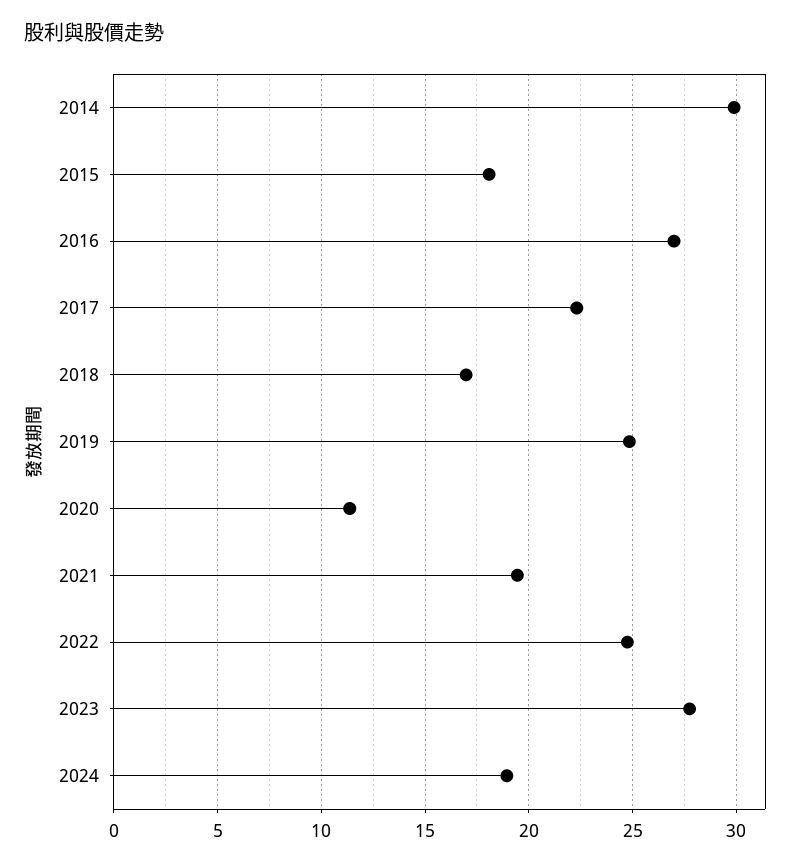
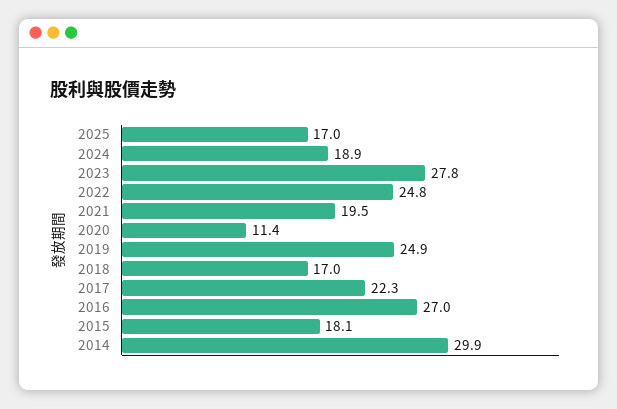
2025: none -> 17

